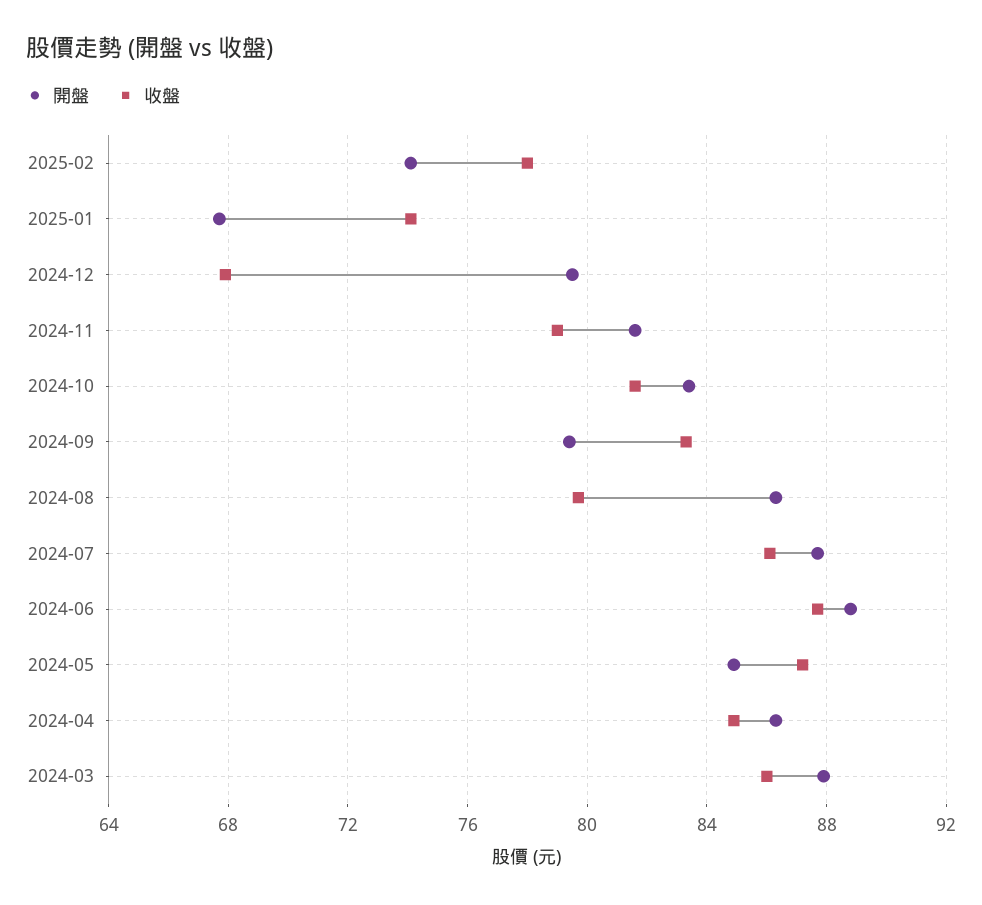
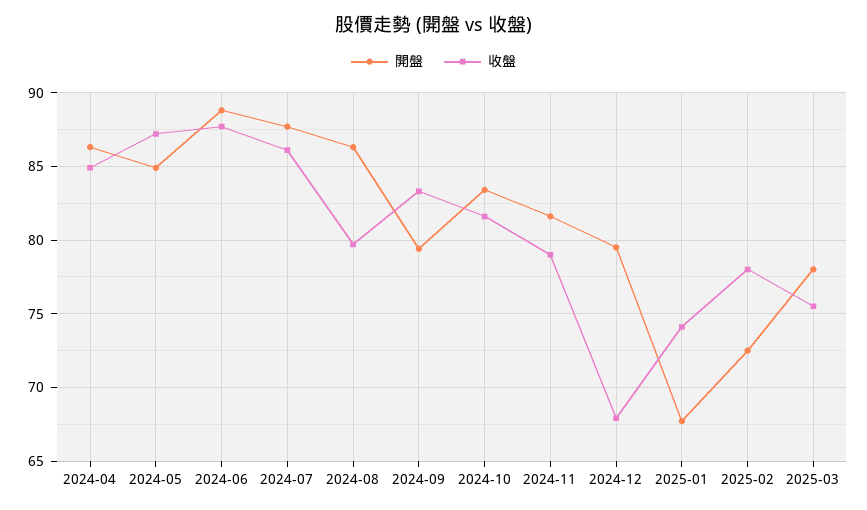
開盤, 2025-02: 74 -> 72.5
開盤, 2024-03: 88 -> none
收盤, 2024-03: 86 -> none
開盤, 2025-03: none -> 78
收盤, 2025-03: none -> 75.5

